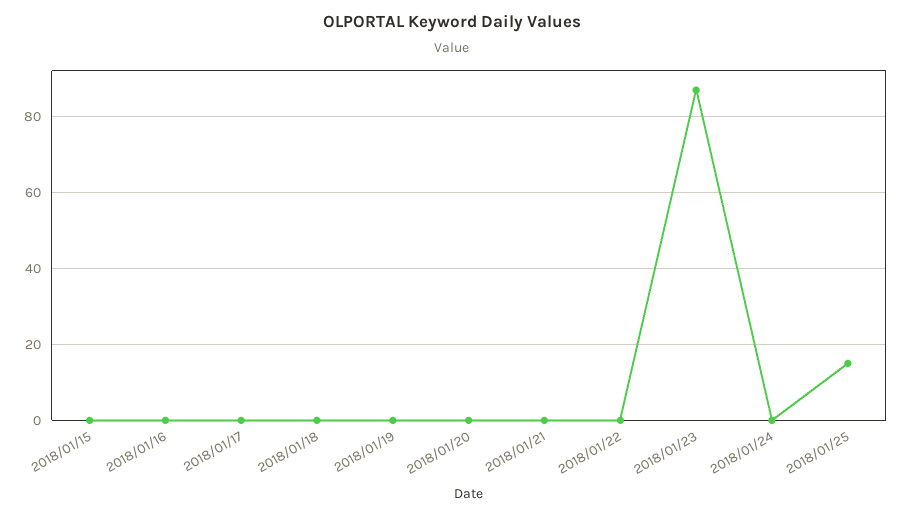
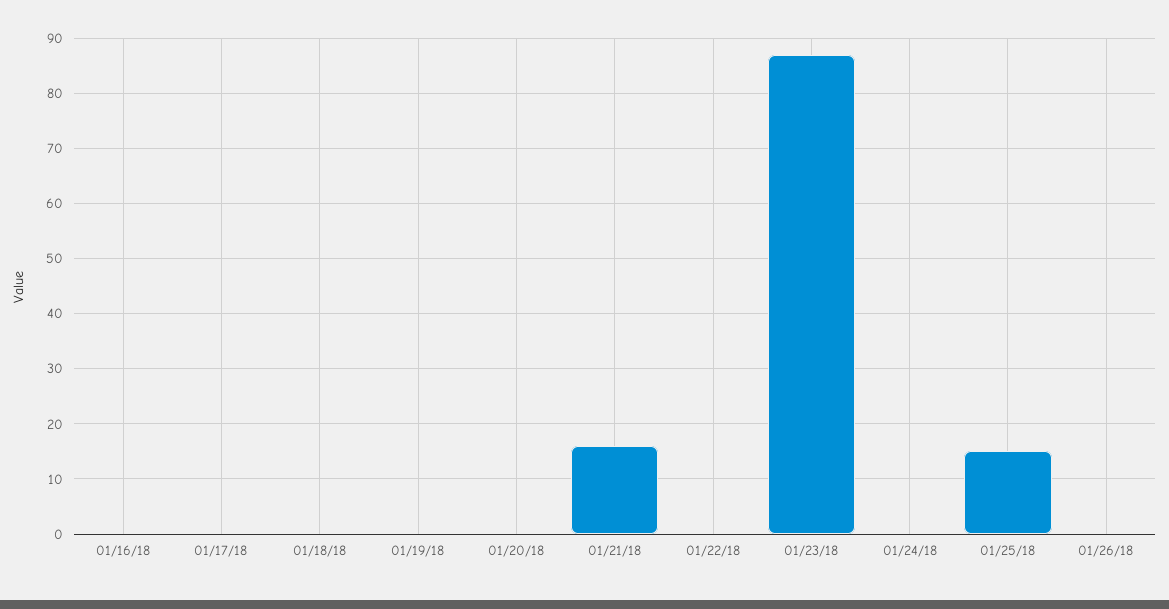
2018/01/15: 0 -> none
2018/01/21: 0 -> 15
01/26/18: none -> 0

